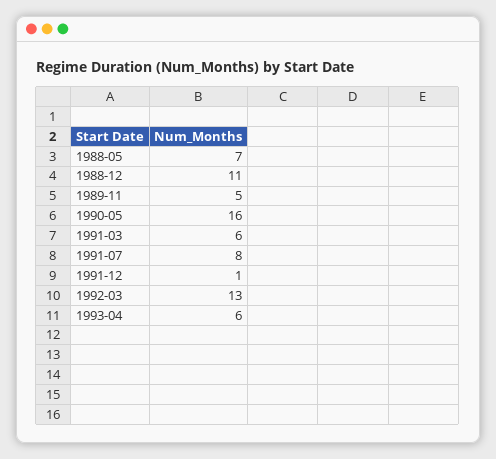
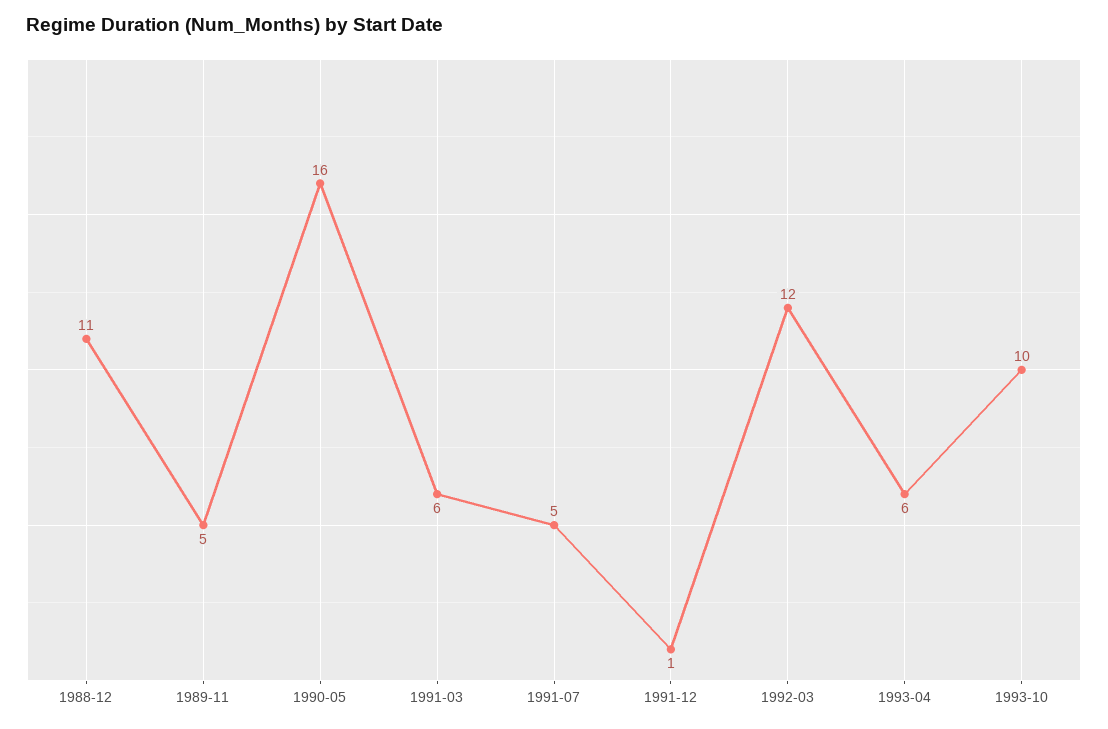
1988-05: 7 -> none
1991-07: 8 -> 5
1992-03: 13 -> 12
1993-10: none -> 10

